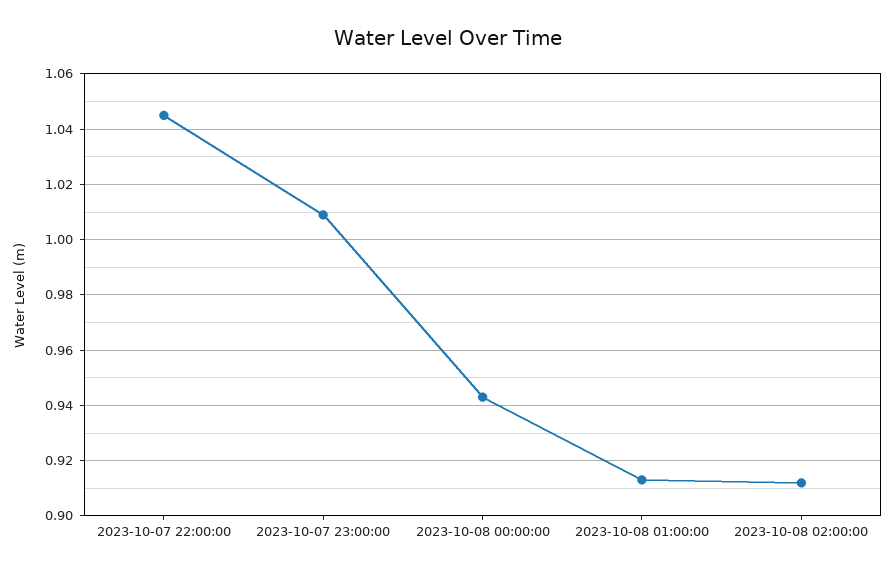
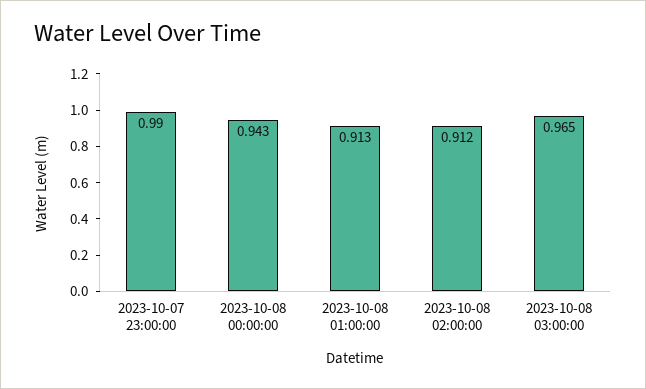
2023-10-07 22:00:00: 1.045 -> none
2023-10-07 23:00:00: 1.01 -> 0.99
2023-10-08 03:00:00: none -> 0.965

